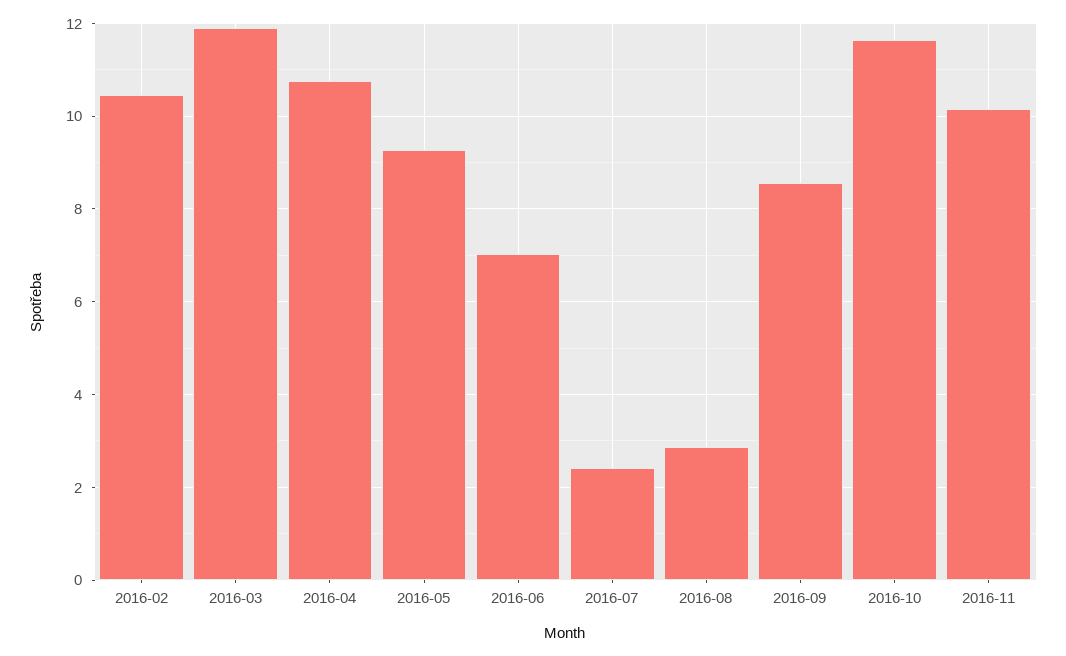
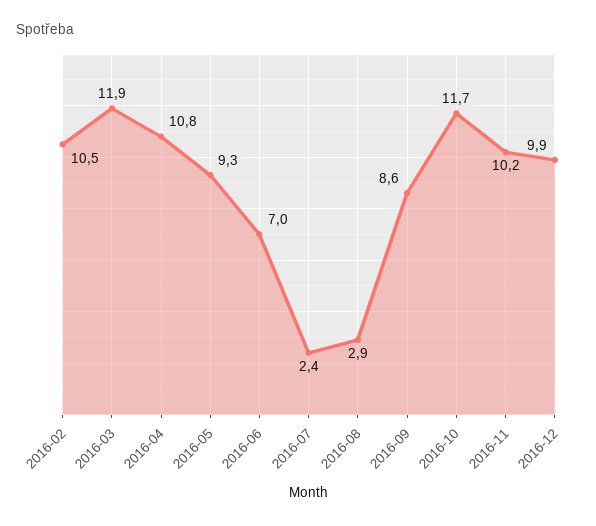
2016-12: none -> 9.9

